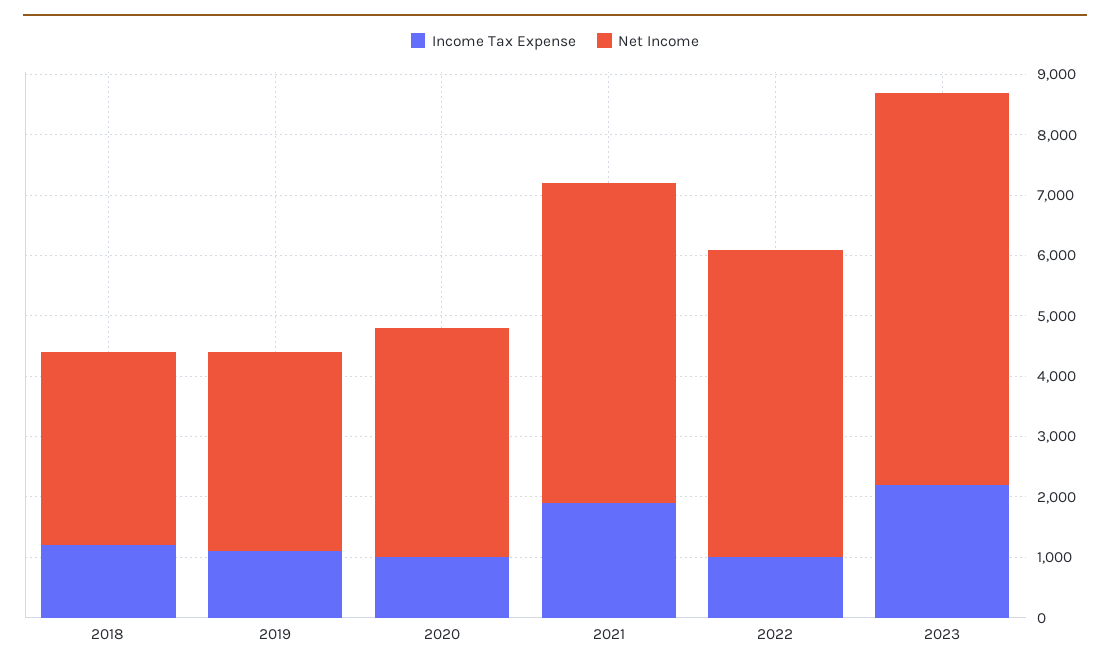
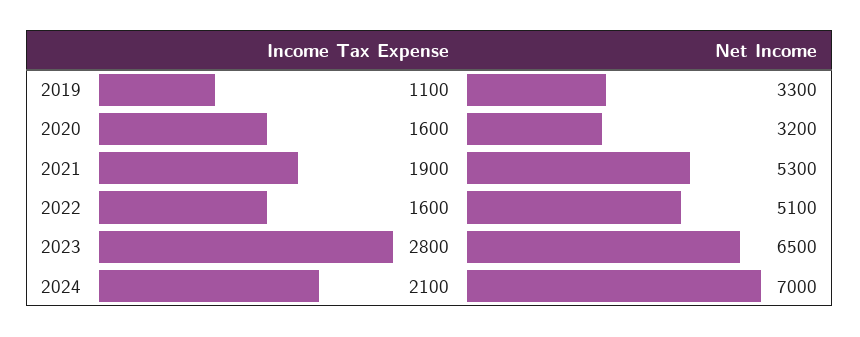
Income Tax Expense, 2018: 1200 -> none
Net Income, 2018: 3200 -> none
Income Tax Expense, 2020: 1000 -> 1600
Net Income, 2020: 3800 -> 3200
Income Tax Expense, 2022: 1000 -> 1600
Income Tax Expense, 2023: 2200 -> 2800
Income Tax Expense, 2024: none -> 2100
Net Income, 2024: none -> 7000

